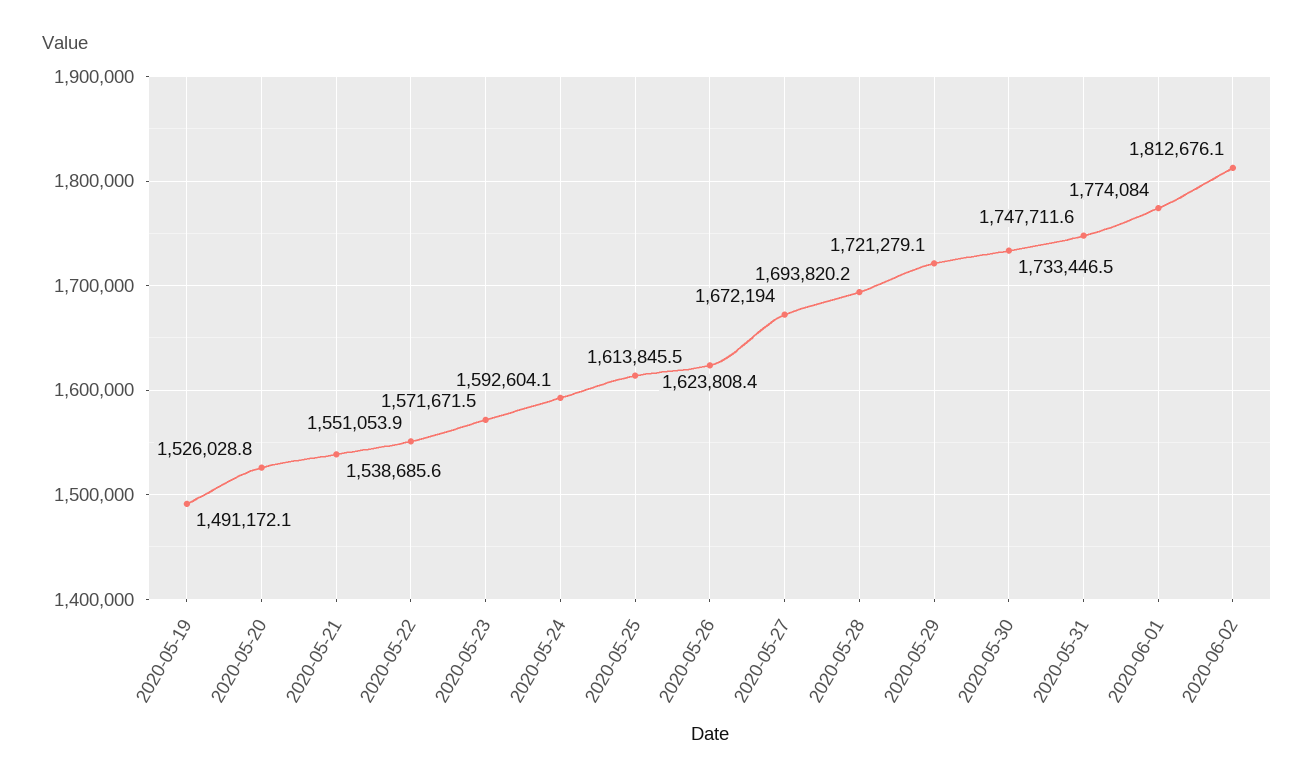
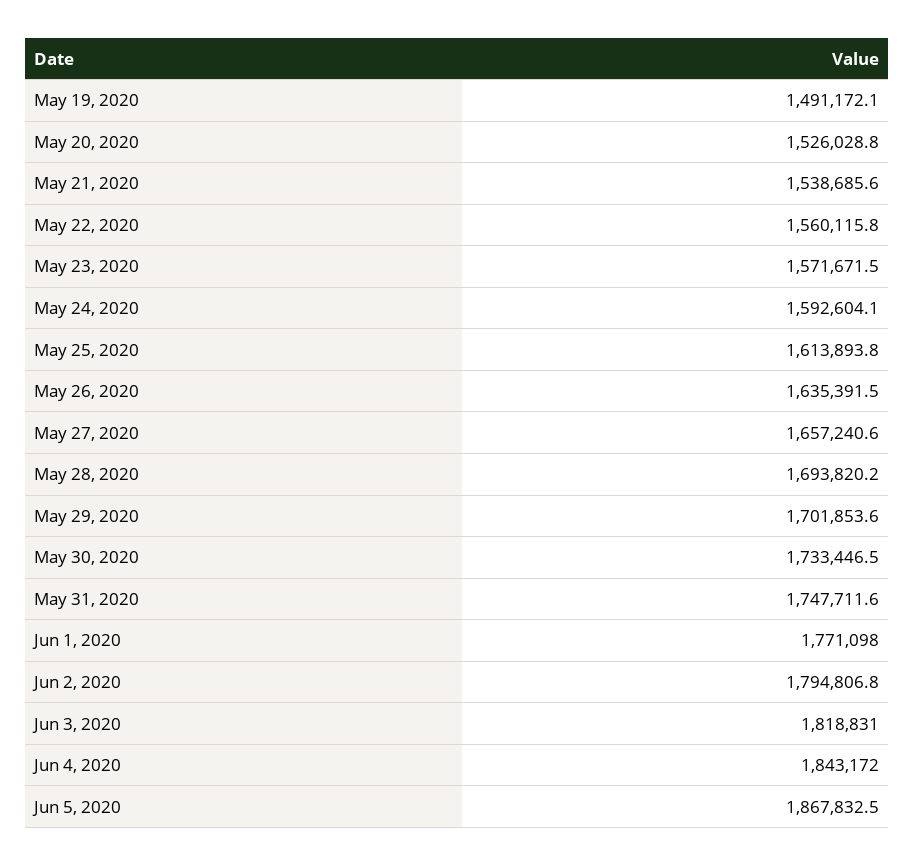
2020-05-22: 1551053.9 -> 1560115.8
2020-05-25: 1613845.5 -> 1613893.8
2020-05-26: 1623808.4 -> 1635391.5
2020-05-27: 1672194 -> 1657240.6
2020-05-29: 1721279.1 -> 1701853.6
2020-06-01: 1774084 -> 1771098
2020-06-02: 1812676.1 -> 1794806.8
Jun 3, 2020: none -> 1818831
Jun 4, 2020: none -> 1843172
Jun 5, 2020: none -> 1867832.5

